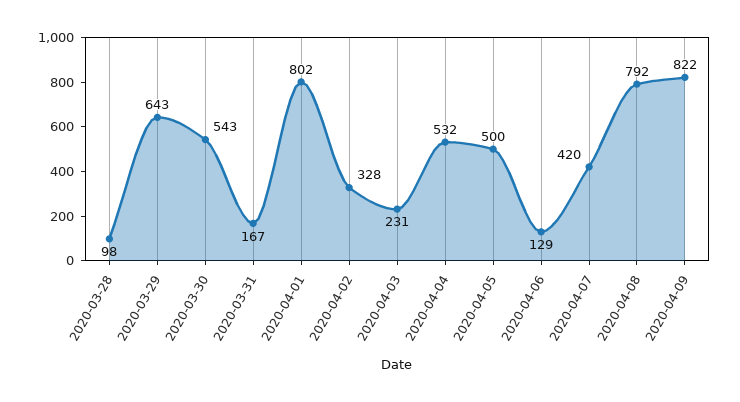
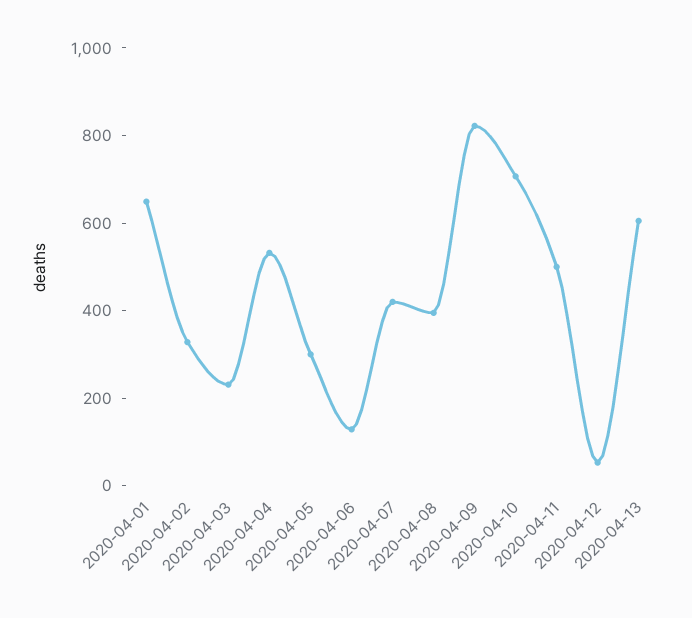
2020-03-28: 98 -> none
2020-03-29: 643 -> none
2020-03-30: 543 -> none
2020-03-31: 167 -> none
2020-04-01: 802 -> 650
2020-04-05: 500 -> 300
2020-04-08: 792 -> 400
2020-04-10: none -> 700
2020-04-11: none -> 500
2020-04-12: none -> 50
2020-04-13: none -> 600

